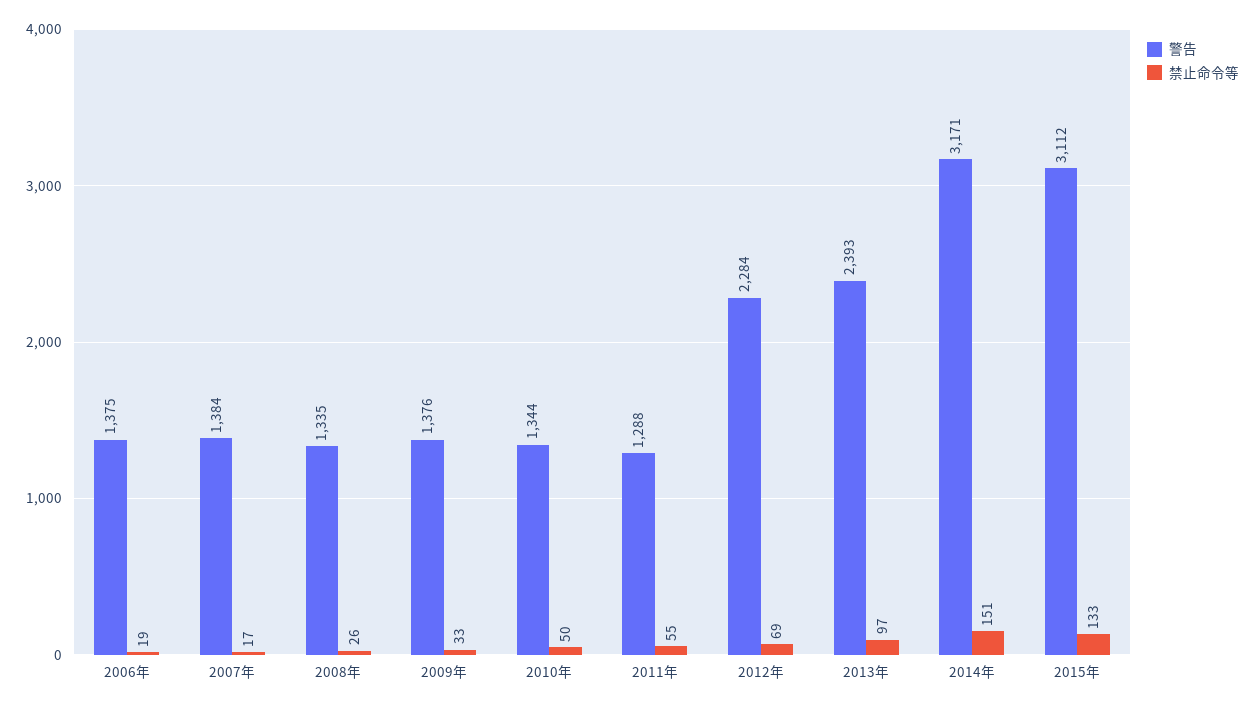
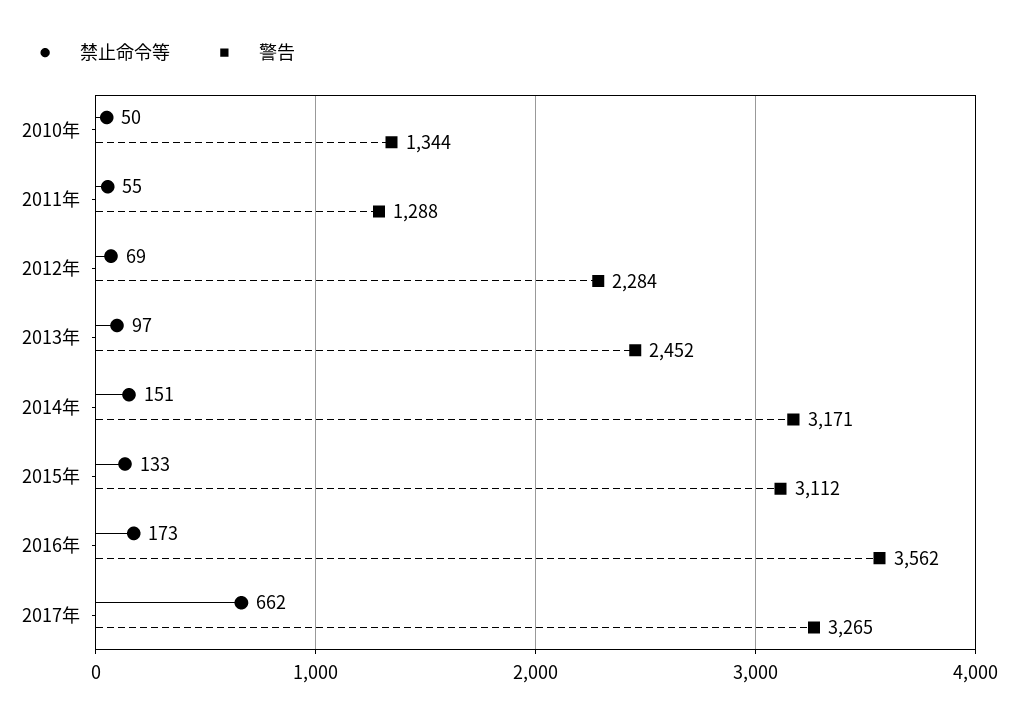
警告, 2006年: 1375 -> none
禁止命令等, 2006年: 19 -> none
警告, 2007年: 1384 -> none
禁止命令等, 2007年: 17 -> none
警告, 2008年: 1335 -> none
禁止命令等, 2008年: 26 -> none
警告, 2009年: 1376 -> none
禁止命令等, 2009年: 33 -> none
警告, 2013年: 2393 -> 2452
禁止命令等, 2016年: none -> 173
警告, 2016年: none -> 3562
禁止命令等, 2017年: none -> 662
警告, 2017年: none -> 3265

